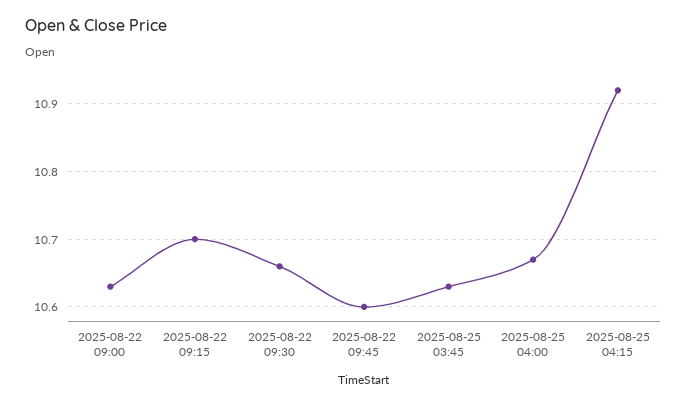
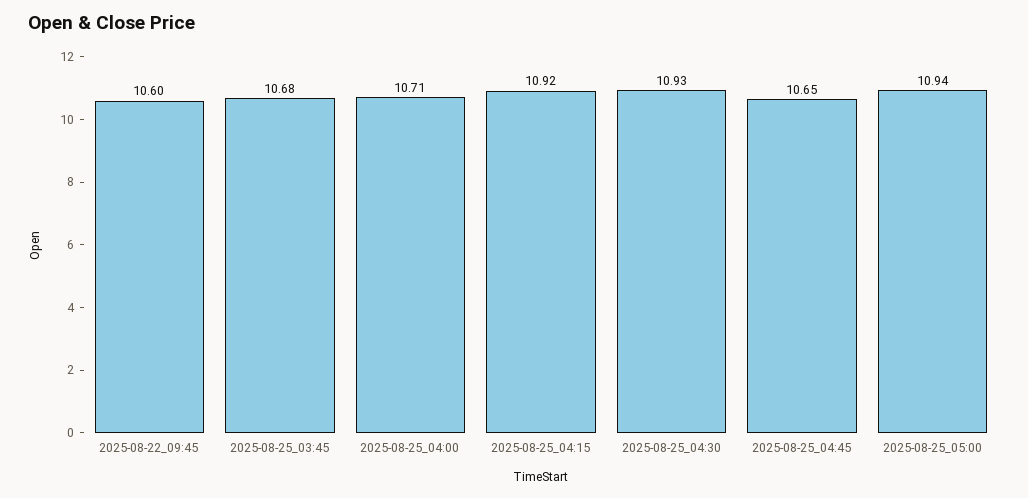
2025-08-22 09:00: 10.63 -> none
2025-08-22 09:15: 10.7 -> none
2025-08-22 09:30: 10.66 -> none
2025-08-25 03:45: 10.63 -> 10.68
2025-08-25 04:00: 10.67 -> 10.71
2025-08-25_04:30: none -> 10.93
2025-08-25_04:45: none -> 10.65
2025-08-25_05:00: none -> 10.94

